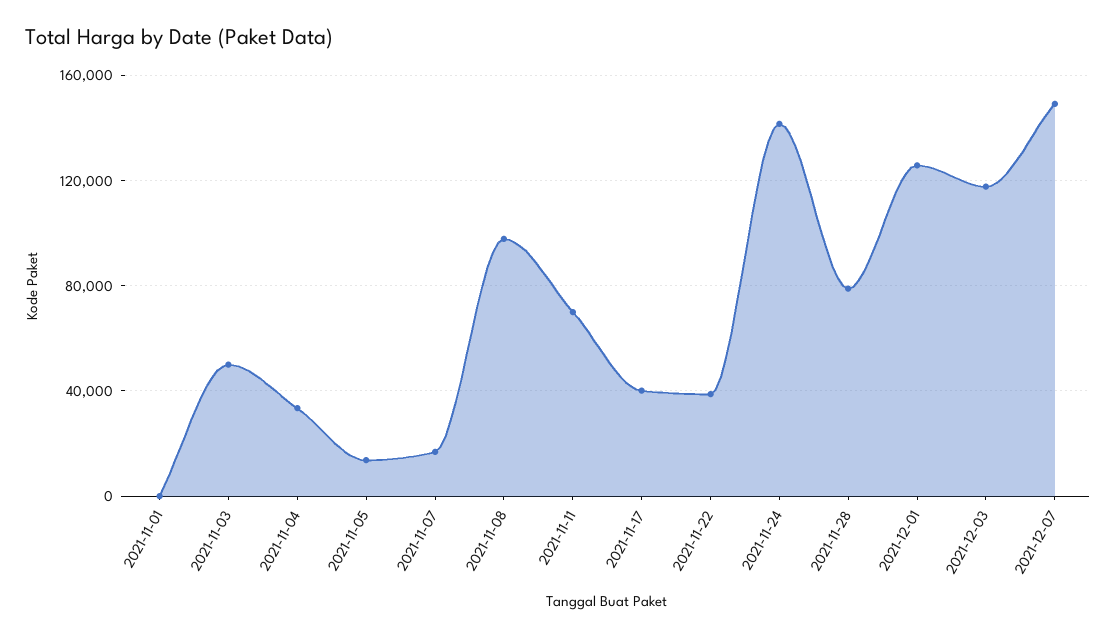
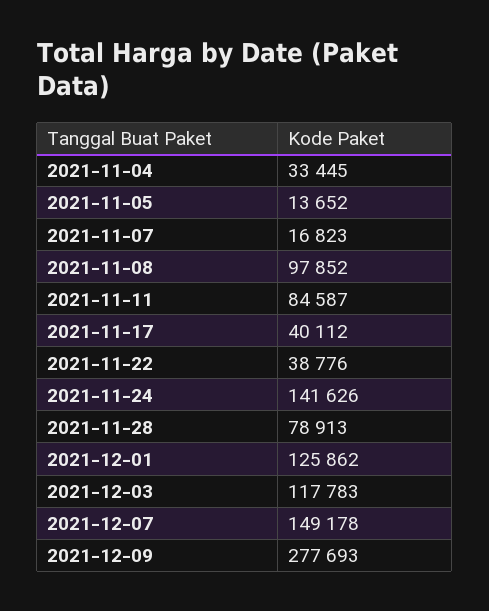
2021-11-01: 0 -> none
2021-11-03: 50000 -> none
2021-11-11: 70000 -> 84587
2021-12-09: none -> 277693

